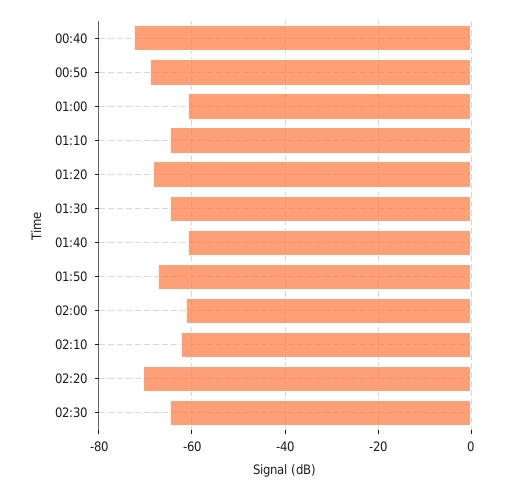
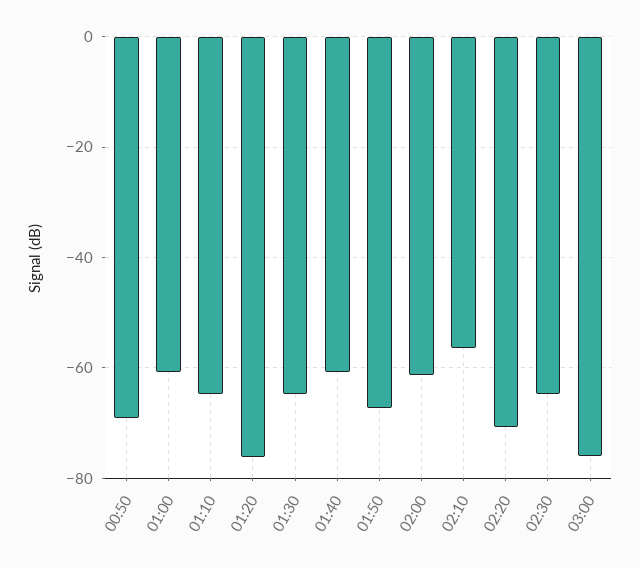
00:40: -72 -> none
01:20: -68 -> -76
02:10: -62 -> -56
03:00: none -> -76

